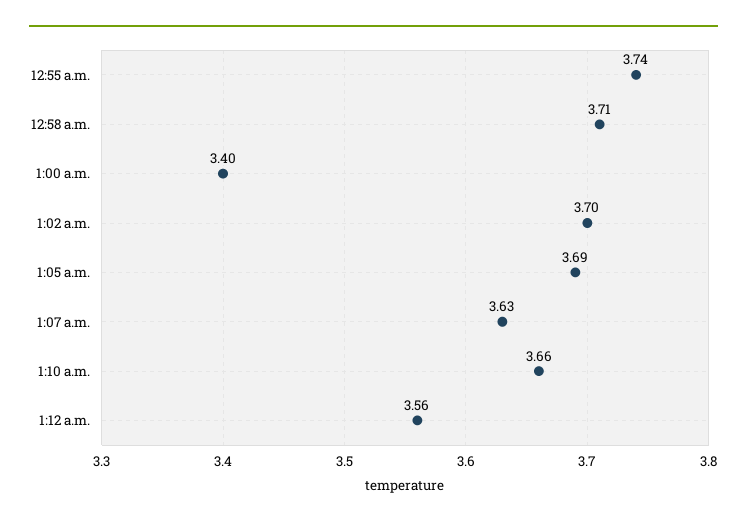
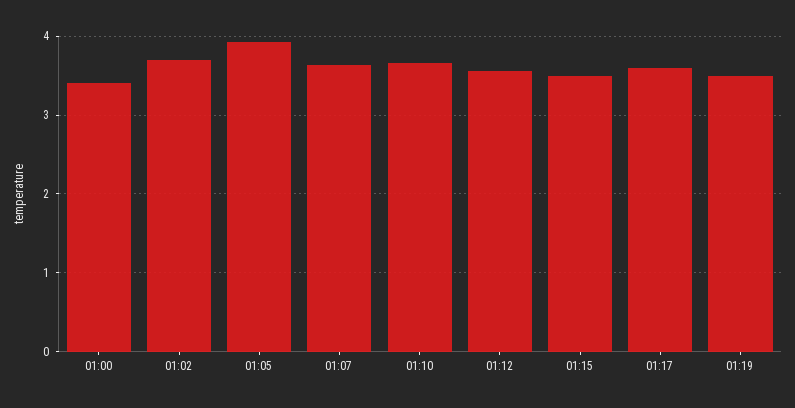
12:55 a.m.: 3.74 -> none
12:58 a.m.: 3.71 -> none
1:05 a.m.: 3.69 -> 3.9
01:15: none -> 3.5
01:17: none -> 3.6
01:19: none -> 3.5

